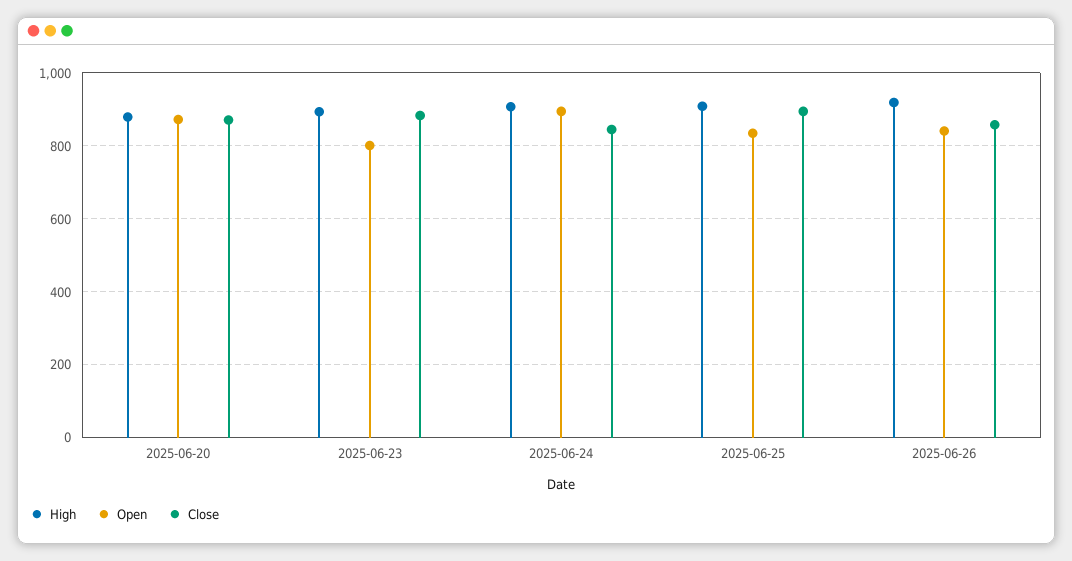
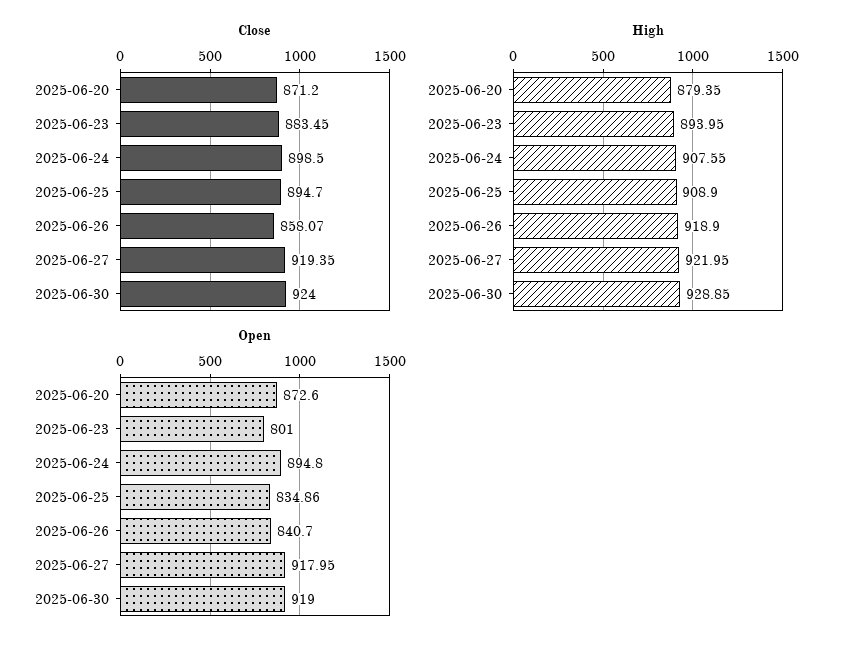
Close, 2025-06-24: 840 -> 898.5
Close, 2025-06-27: none -> 919.35
Close, 2025-06-30: none -> 924
High, 2025-06-27: none -> 921.95
High, 2025-06-30: none -> 928.85
Open, 2025-06-27: none -> 917.95
Open, 2025-06-30: none -> 919

